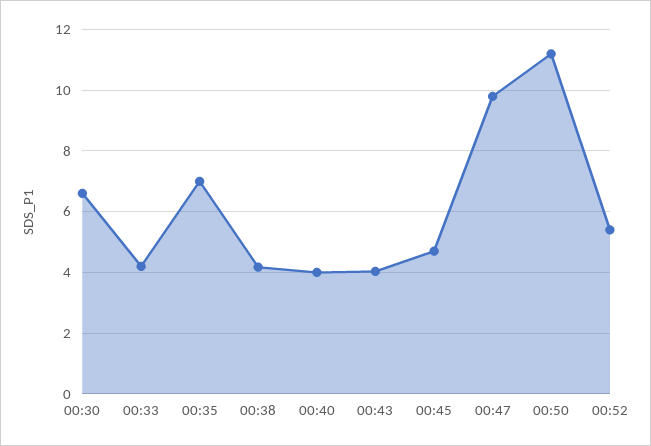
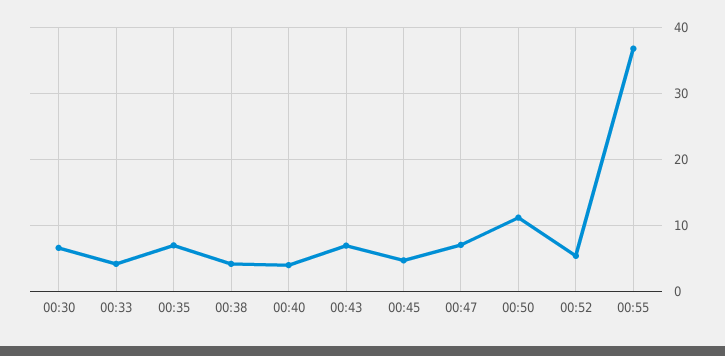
00:43: 4 -> 7
00:47: 9.8 -> 7
00:55: none -> 37

